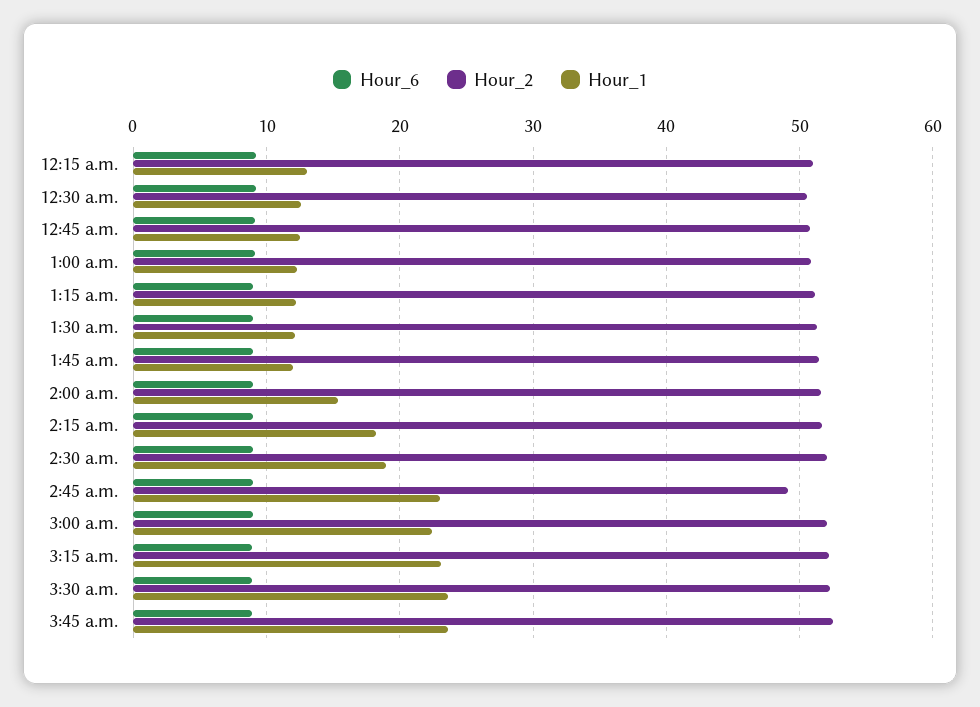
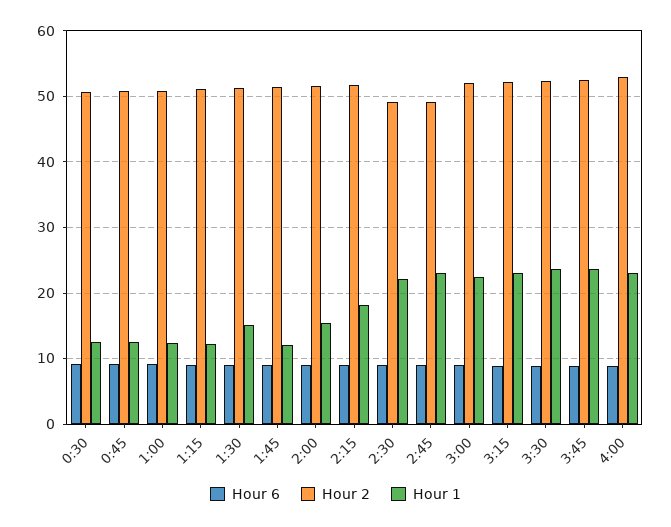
Hour_6, 12:15 a.m.: 9 -> none
Hour_2, 12:15 a.m.: 51 -> none
Hour_1, 12:15 a.m.: 13 -> none
Hour_1, 1:30 a.m.: 12 -> 15
Hour_2, 2:30 a.m.: 52 -> 49
Hour_1, 2:30 a.m.: 19 -> 22
Hour_6, 4:00: none -> 9
Hour_2, 4:00: none -> 53
Hour_1, 4:00: none -> 23

